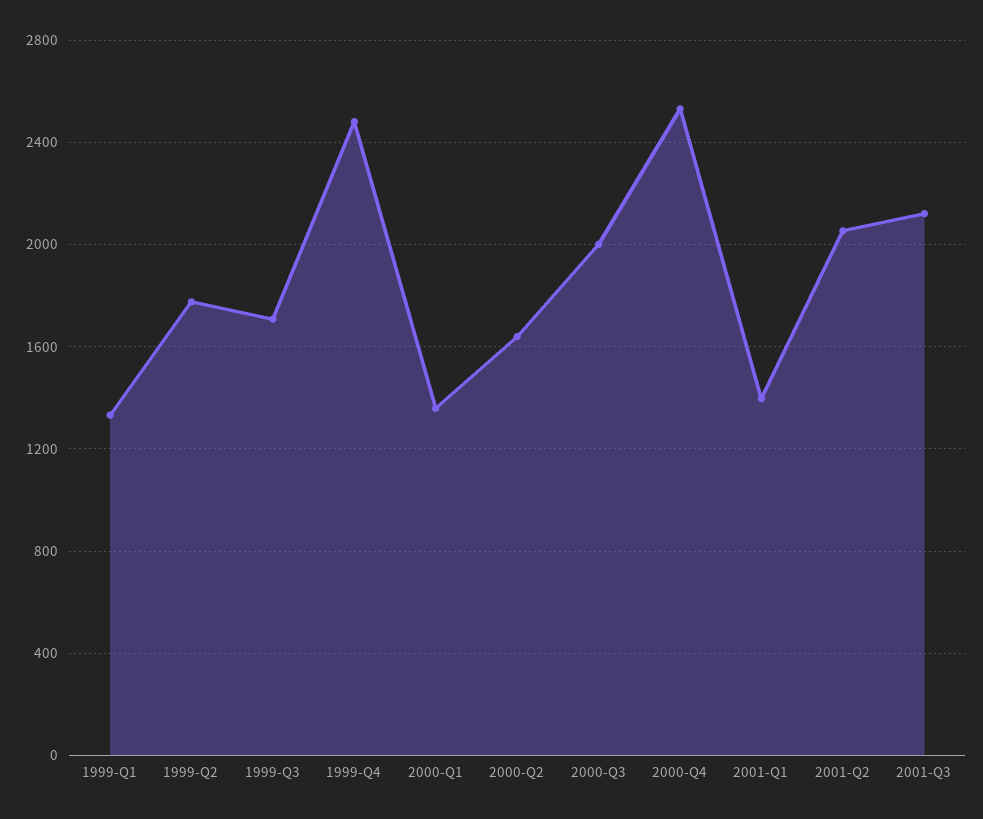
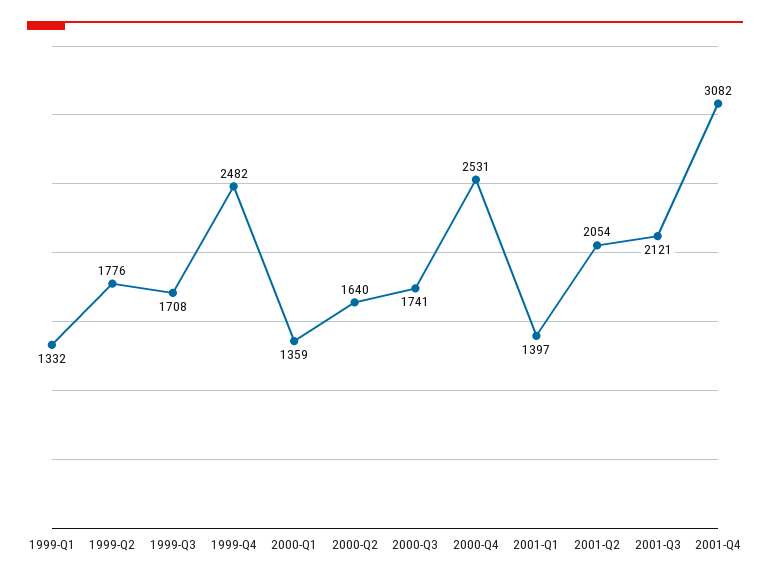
2000-Q3: 2000 -> 1741
2001-Q4: none -> 3082

